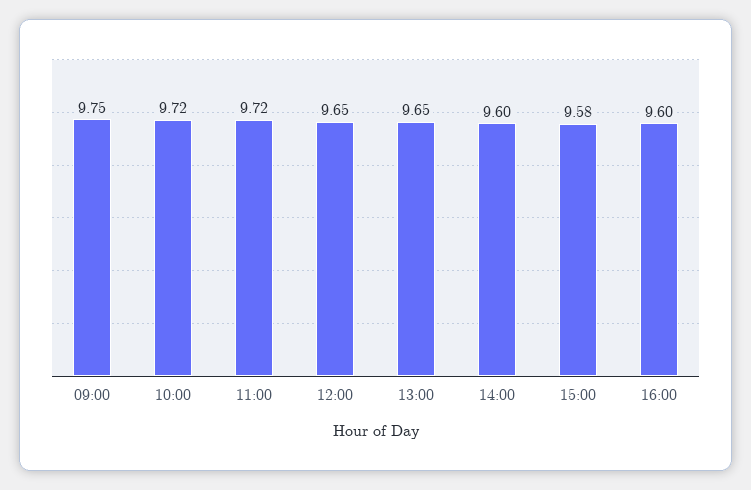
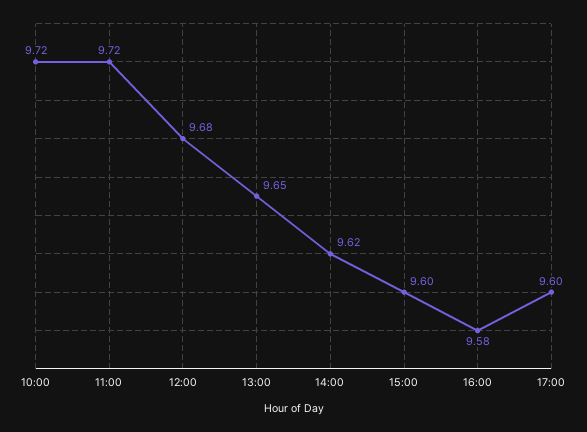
09:00: 9.75 -> none
12:00: 9.65 -> 9.68
14:00: 9.6 -> 9.62
15:00: 9.58 -> 9.6
16:00: 9.6 -> 9.58
17:00: none -> 9.6

